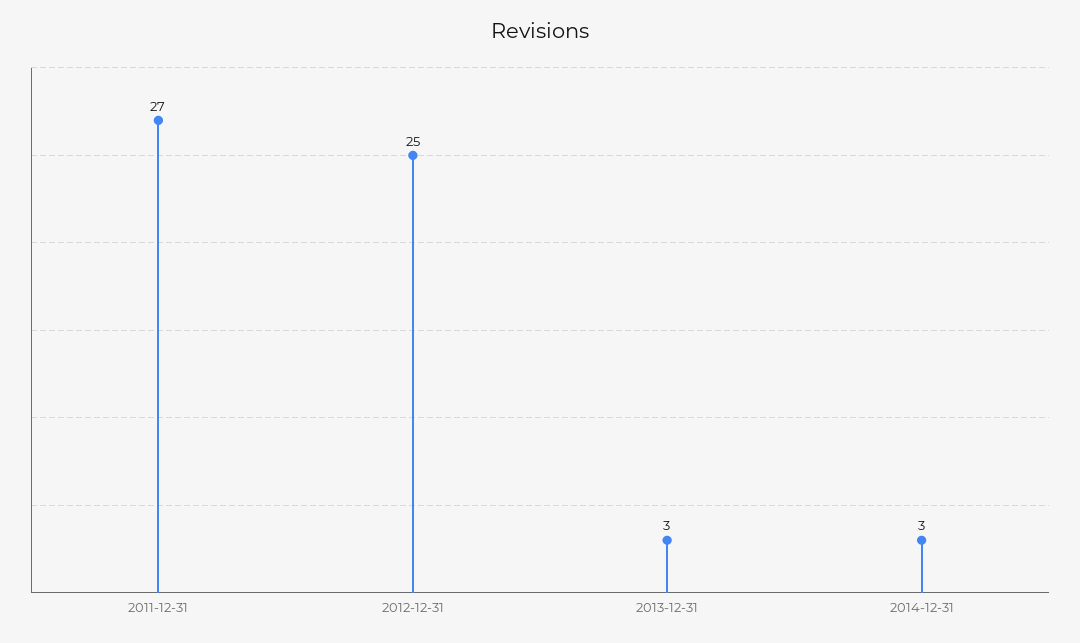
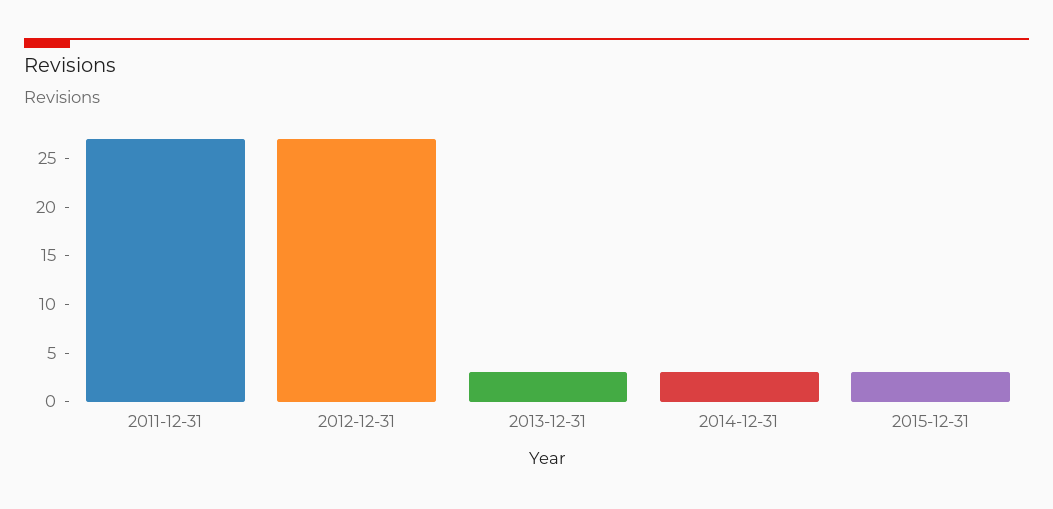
2012-12-31: 25 -> 27
2015-12-31: none -> 3

